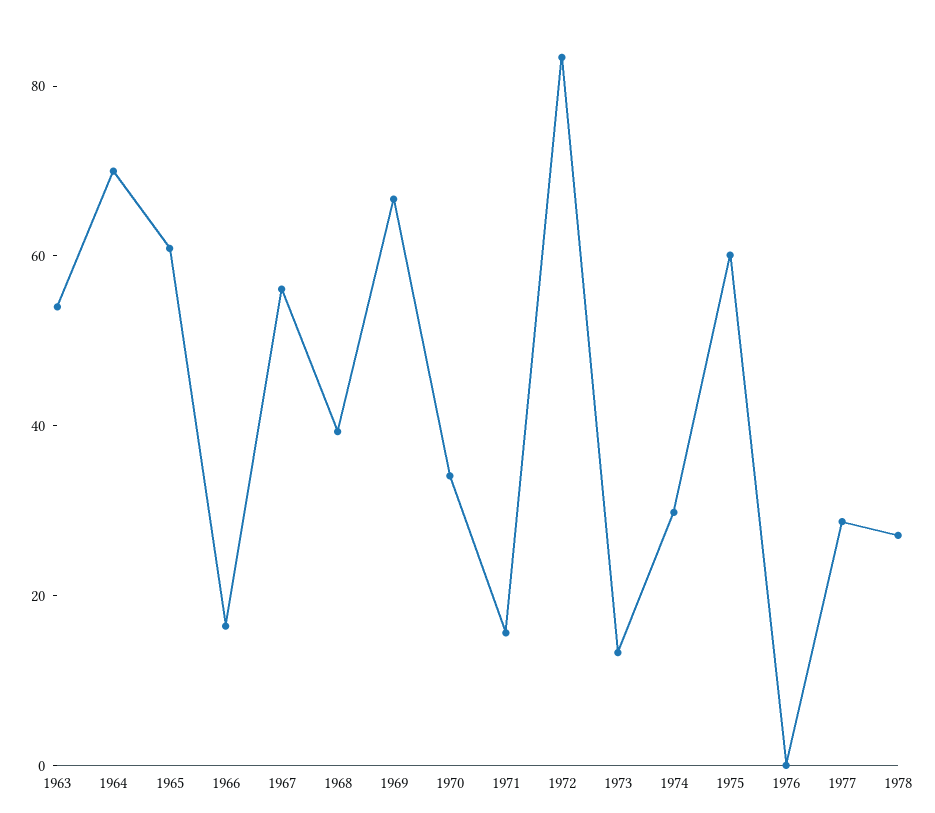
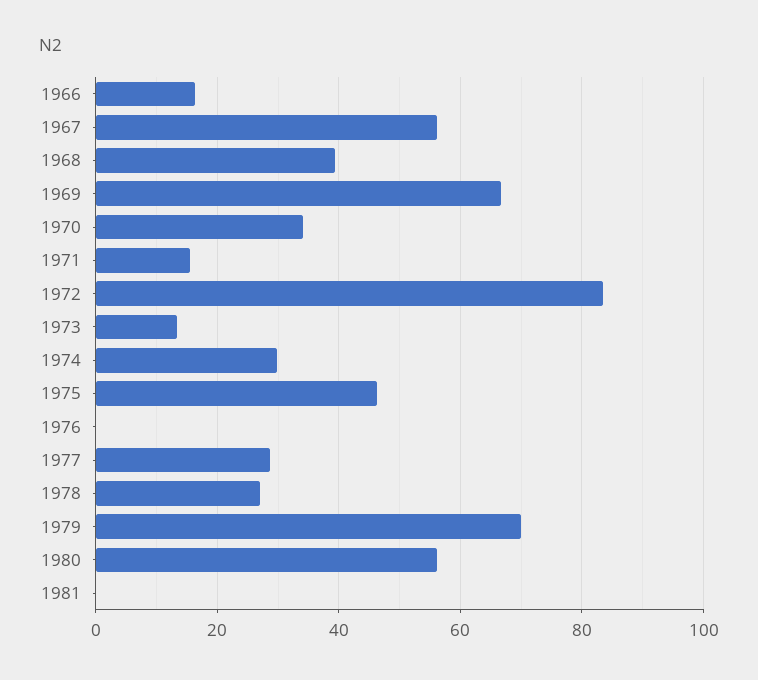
1963: 55 -> none
1964: 70 -> none
1965: 60 -> none
1975: 60 -> 46
1979: none -> 70
1980: none -> 56
1981: none -> 0

